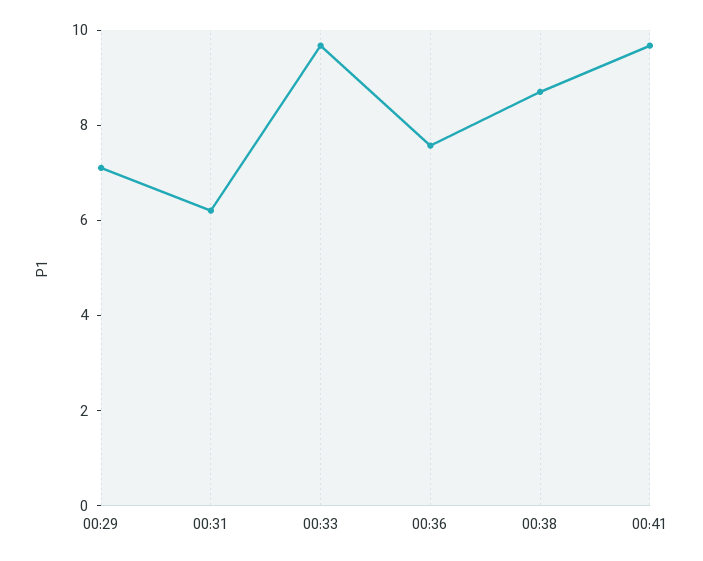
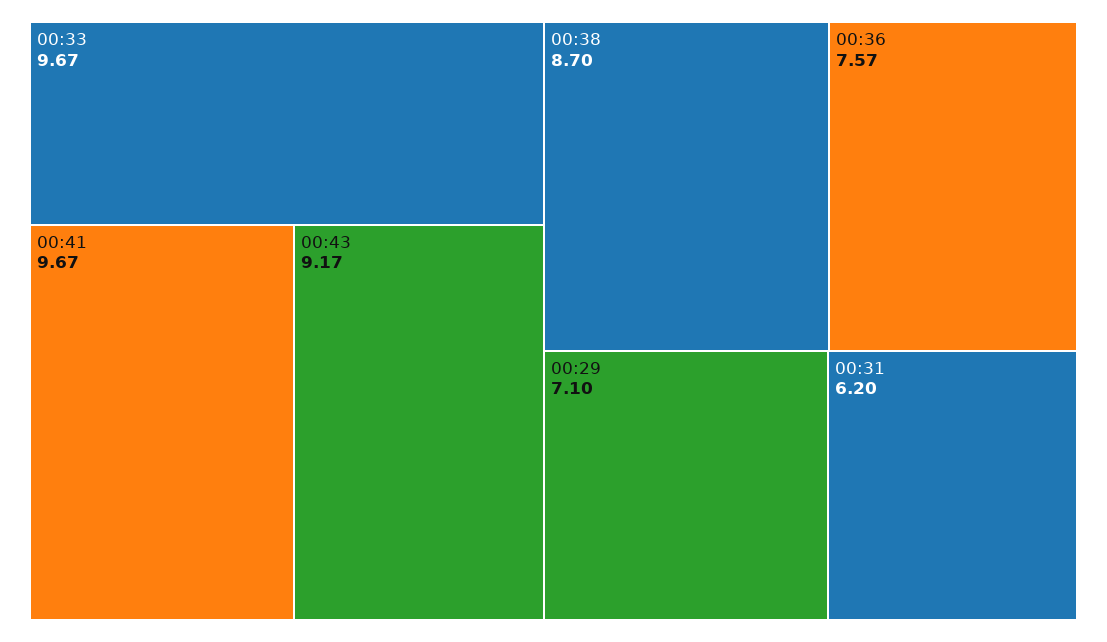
00:43: none -> 9.17

